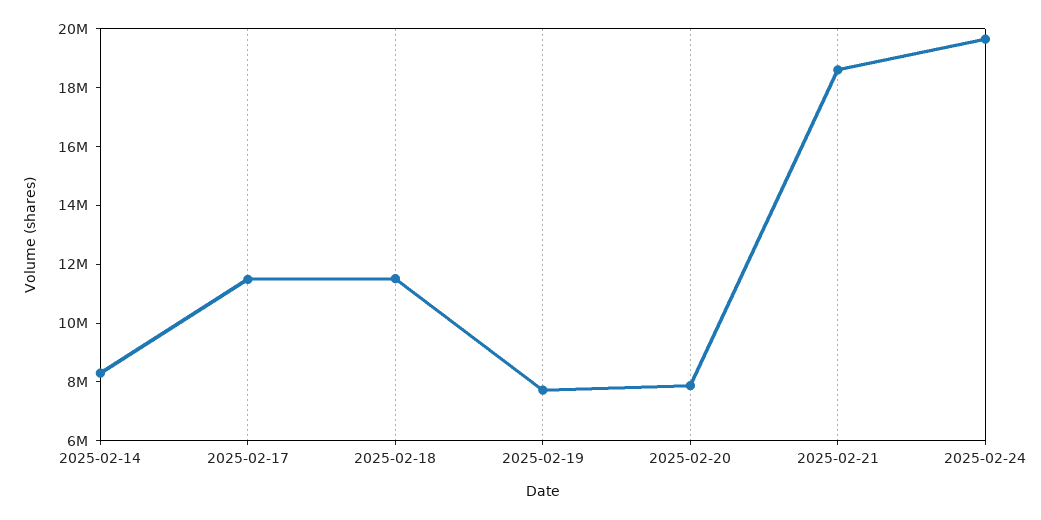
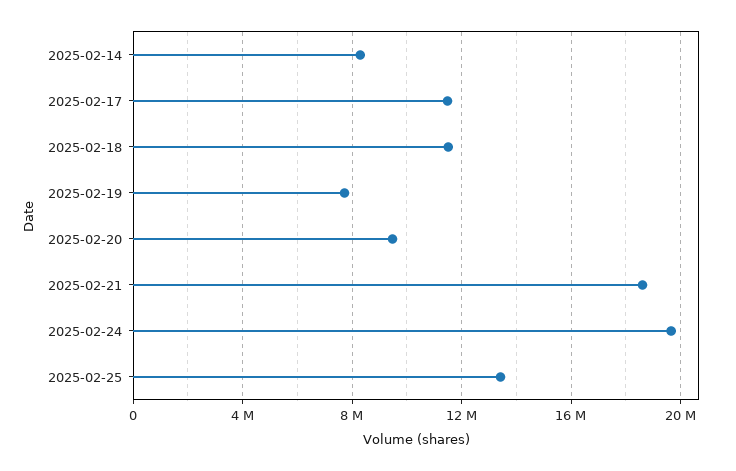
2025-02-20: 8000000 -> 9500000
2025-02-25: none -> 13500000

